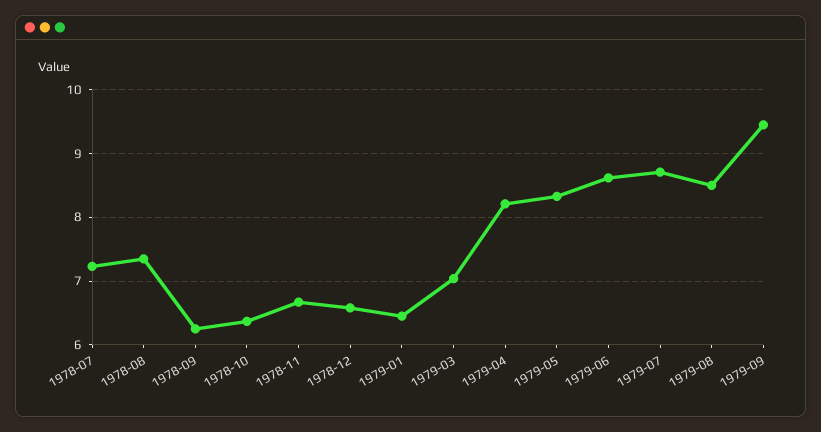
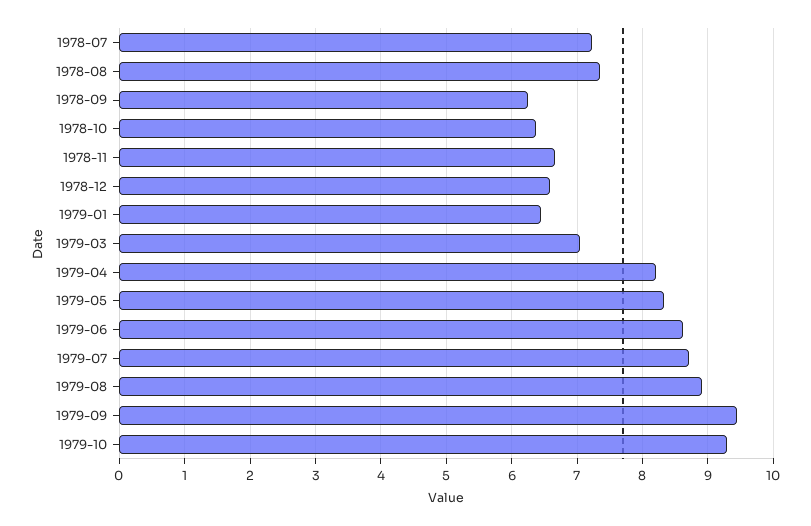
1979-08: 8.5 -> 8.9
1979-10: none -> 9.3

